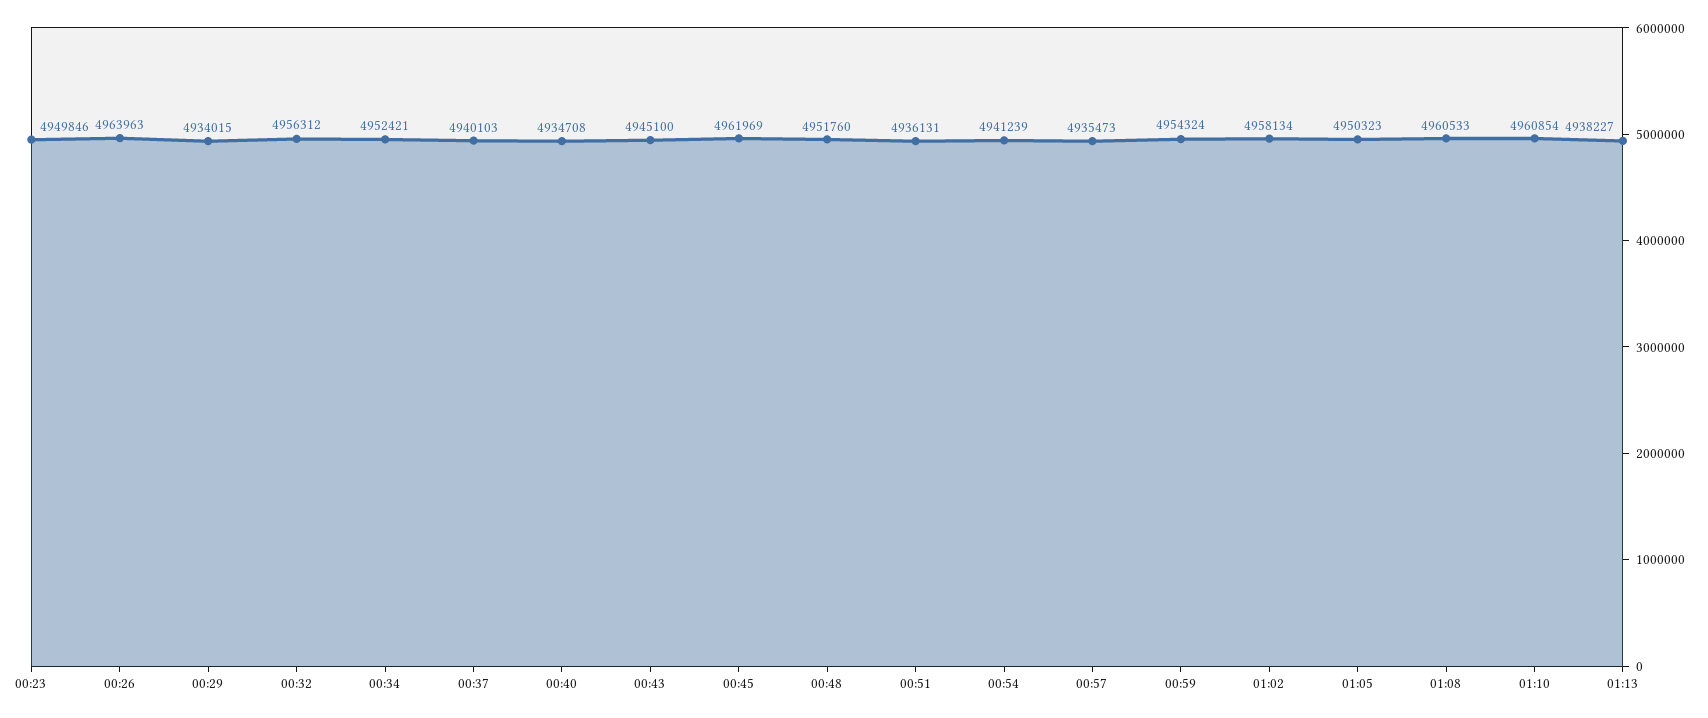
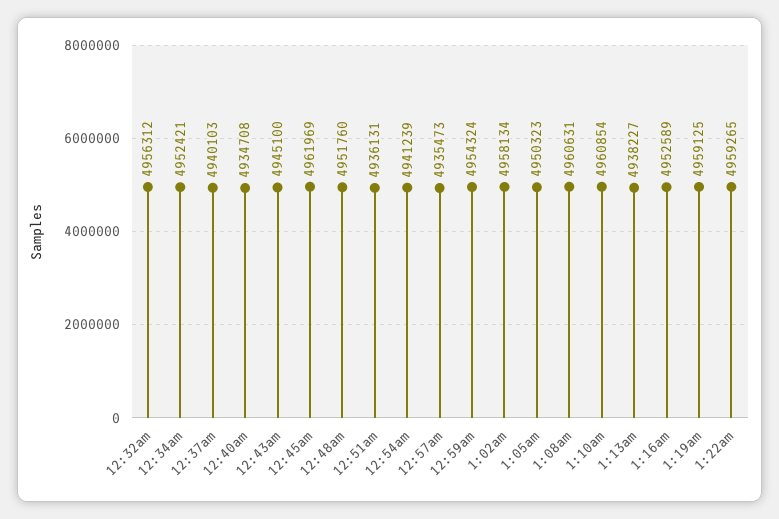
00:23: 4949846 -> none
00:26: 4963963 -> none
00:29: 4934015 -> none
01:08: 4960533 -> 4960631
1:16am: none -> 4952589
1:19am: none -> 4959125
1:22am: none -> 4959265

